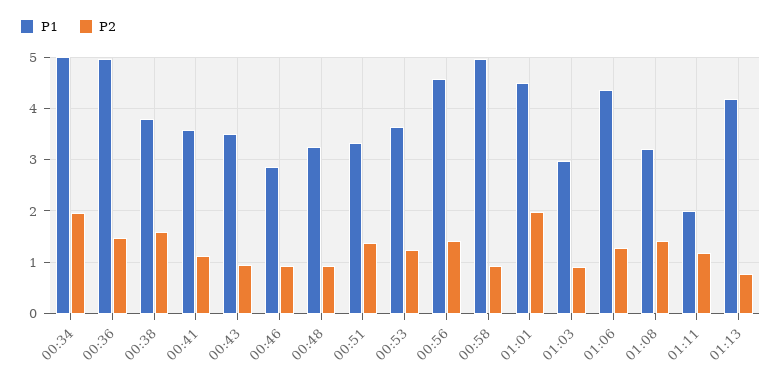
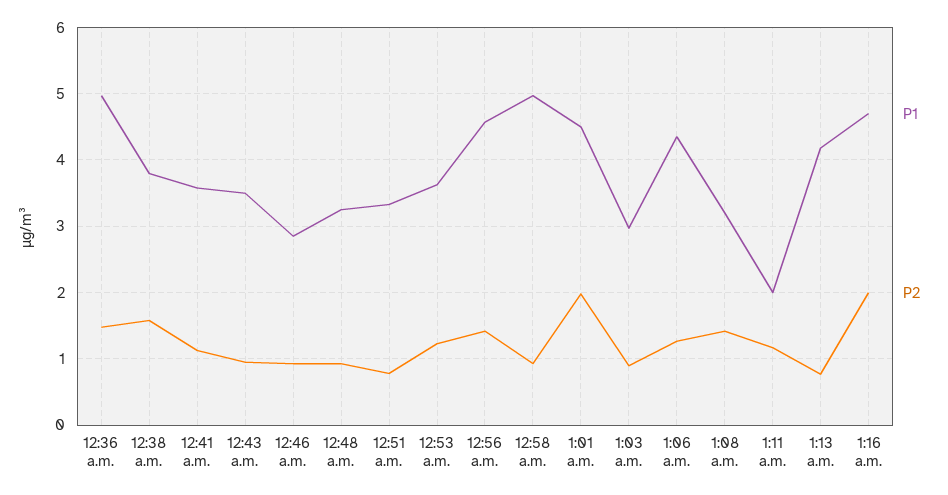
P1, 00:34: 5 -> none
P2, 00:34: 2 -> none
P2, 00:51: 1.4 -> 0.8
P1, 1:16 a.m.: none -> 4.7
P2, 1:16 a.m.: none -> 2

